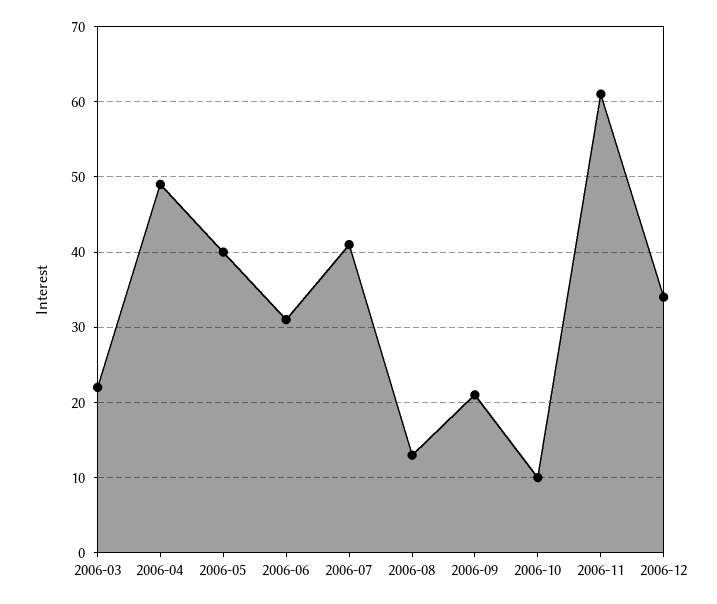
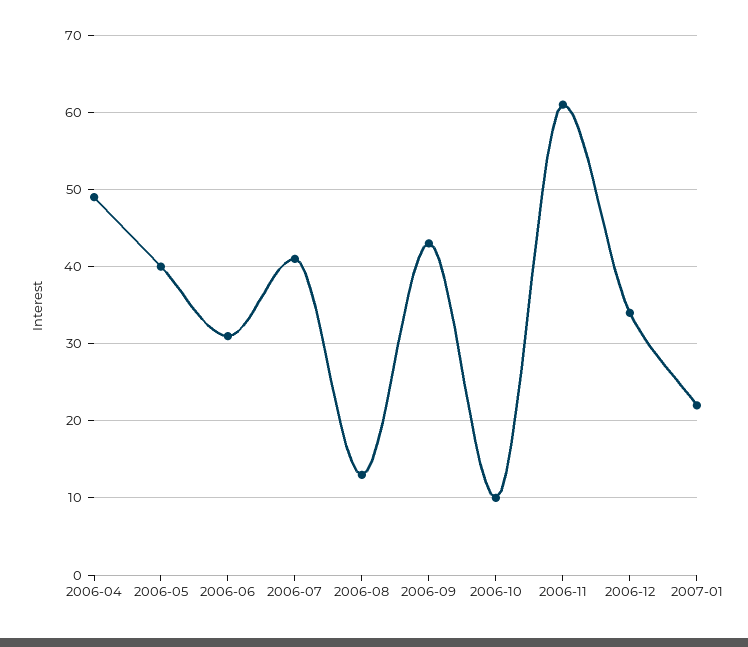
2006-03: 22 -> none
2006-09: 21 -> 43
2007-01: none -> 22

